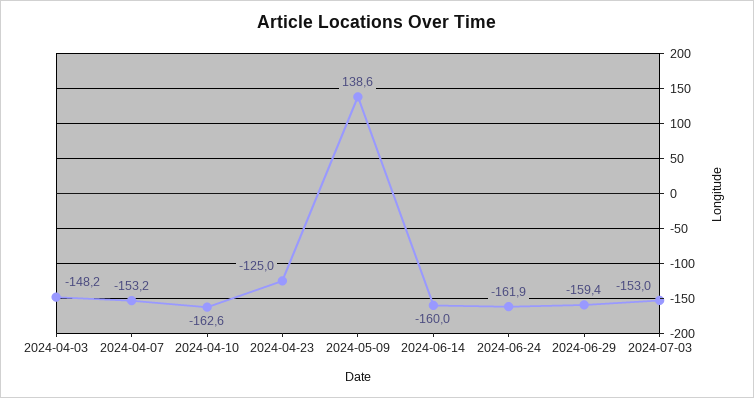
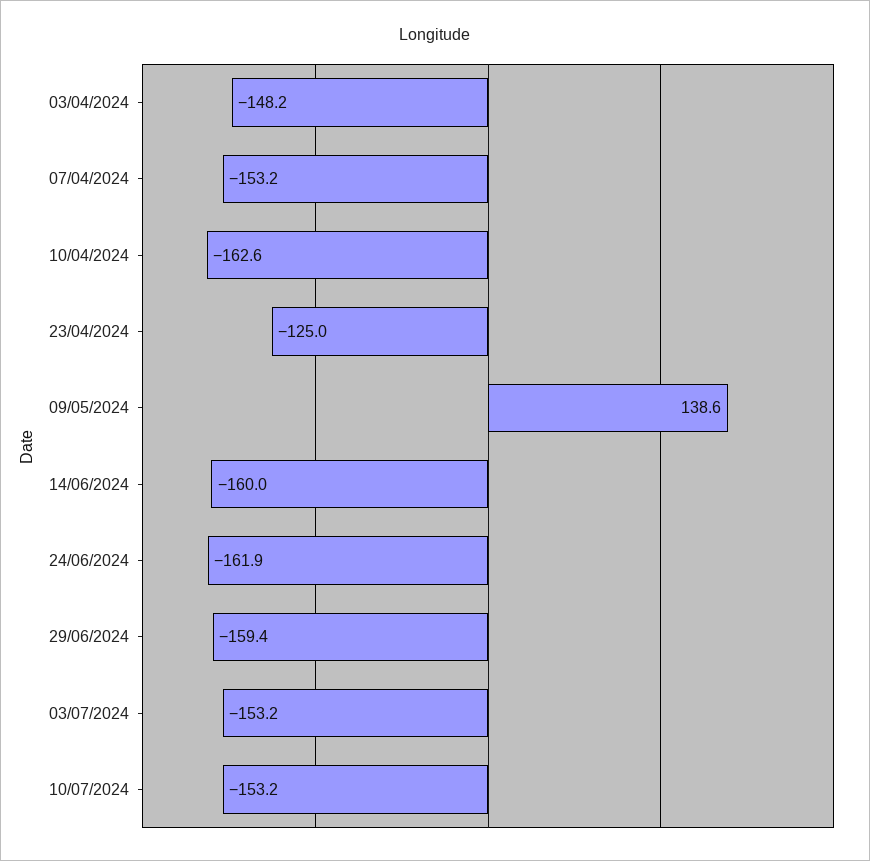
2024-07-03: -153 -> -153.2
10/07/2024: none -> -153.2

